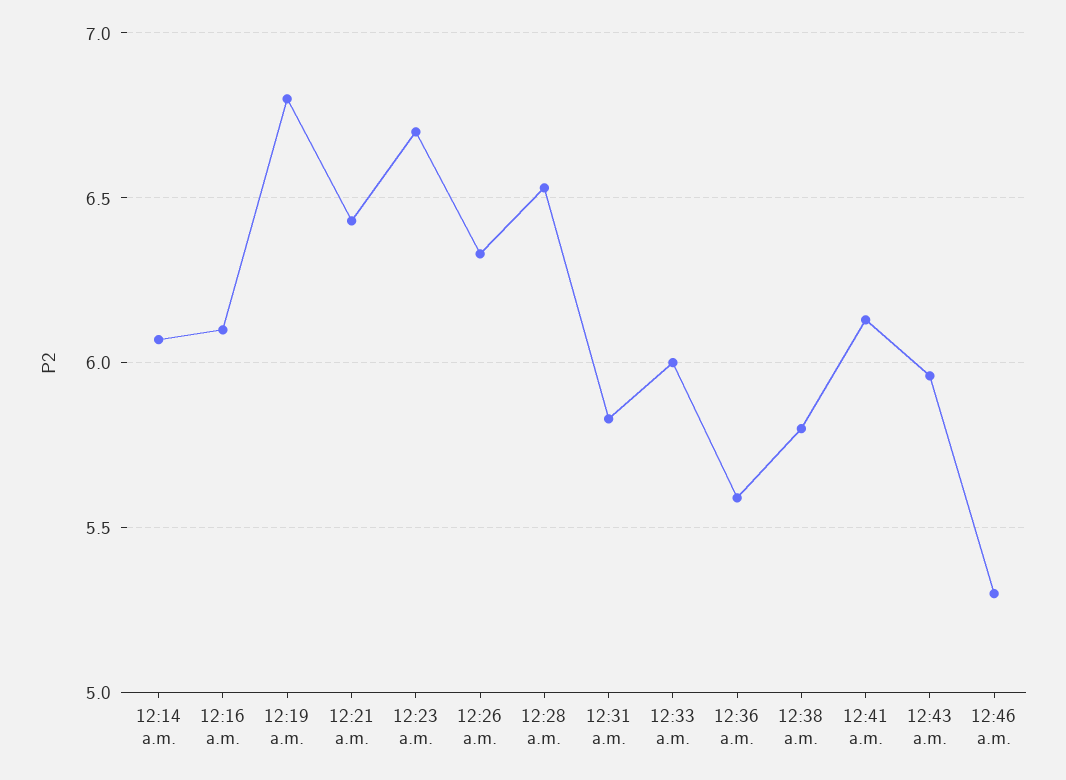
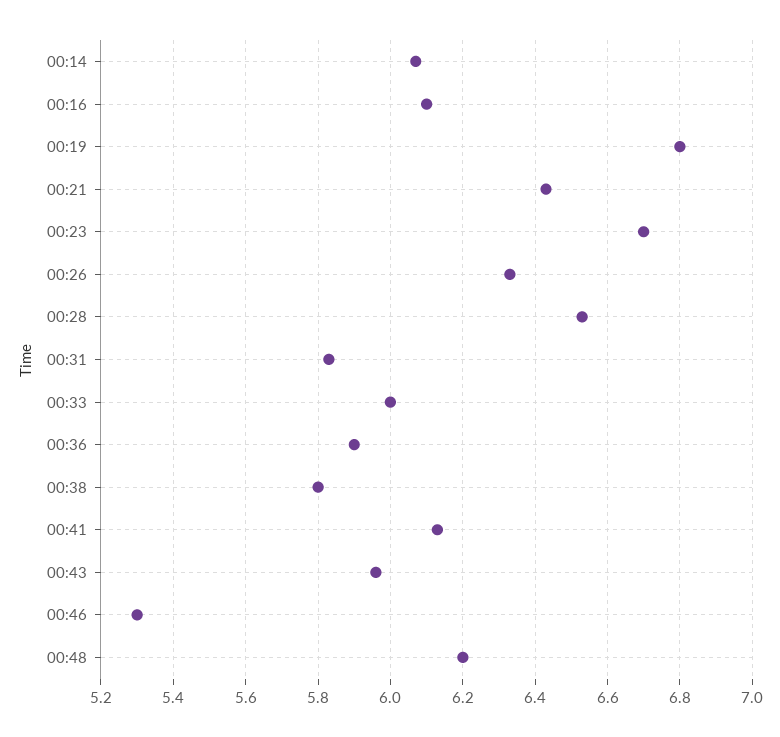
12:36 a.m.: 5.6 -> 5.9
00:48: none -> 6.2

